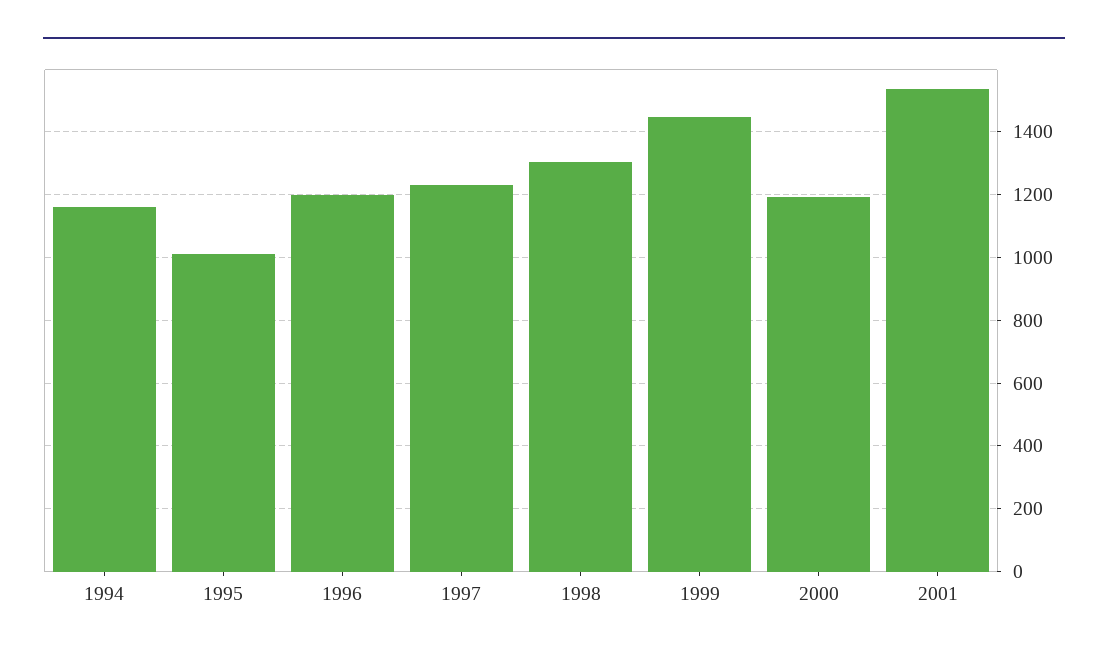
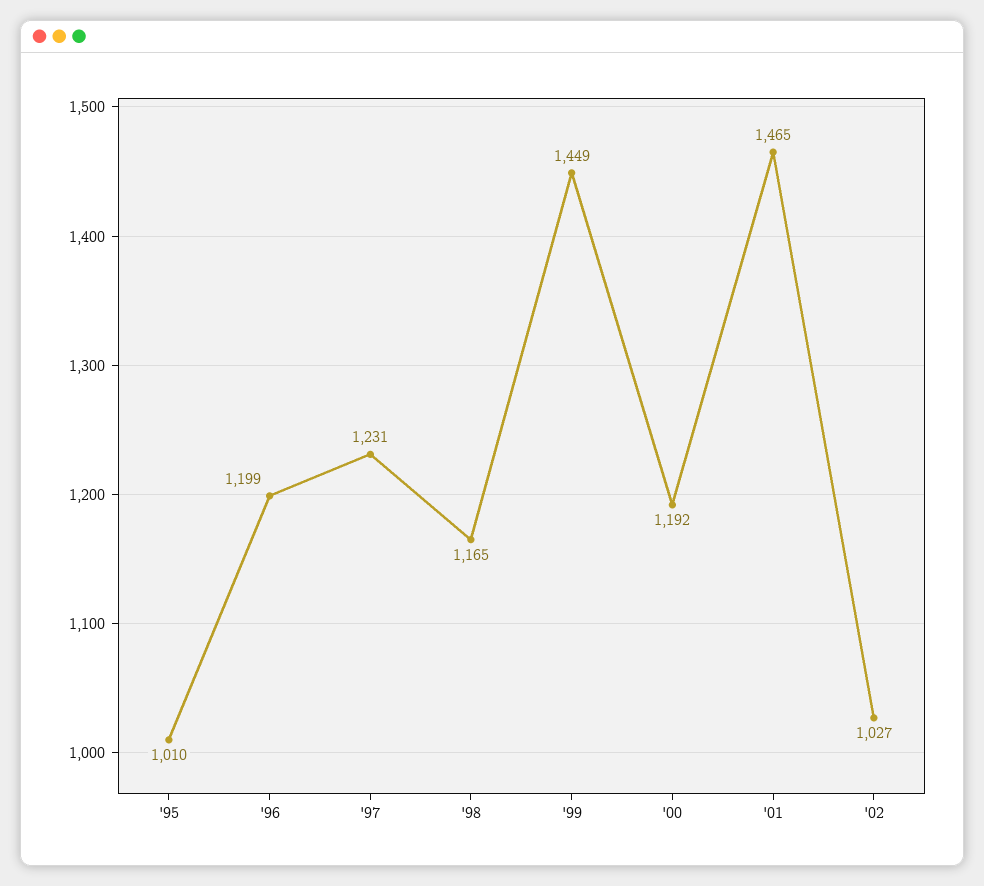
1994: 1160 -> none
1998: 1300 -> 1165
2001: 1540 -> 1465
'02: none -> 1027

